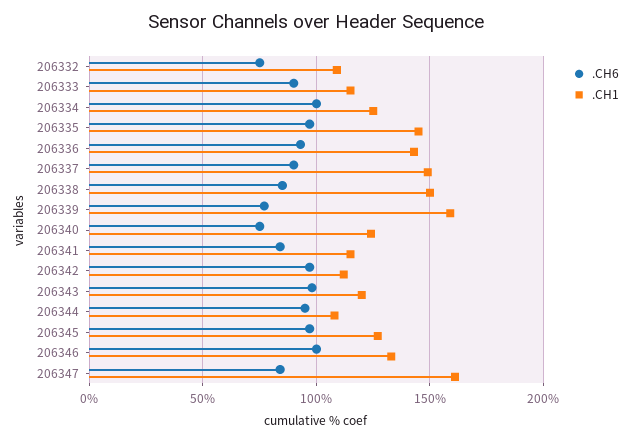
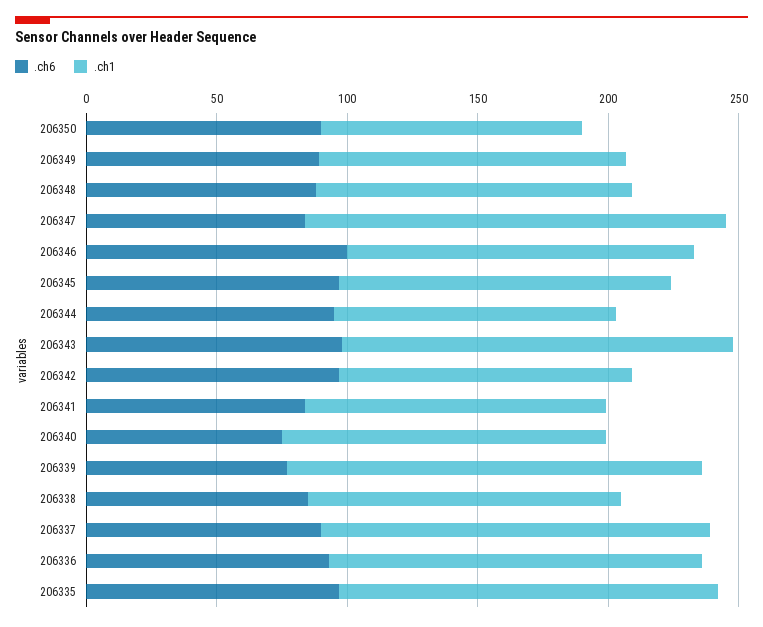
.CH6, 206332: 75 -> none
.CH1, 206332: 110 -> none
.CH6, 206333: 90 -> none
.CH1, 206333: 115 -> none
.CH6, 206334: 100 -> none
.CH1, 206334: 125 -> none
.CH1, 206338: 150 -> 120
.CH1, 206343: 120 -> 150
.CH6, 206350: none -> 90
.CH1, 206350: none -> 100
.CH6, 206349: none -> 90
.CH1, 206349: none -> 120
.CH6, 206348: none -> 90
.CH1, 206348: none -> 120

